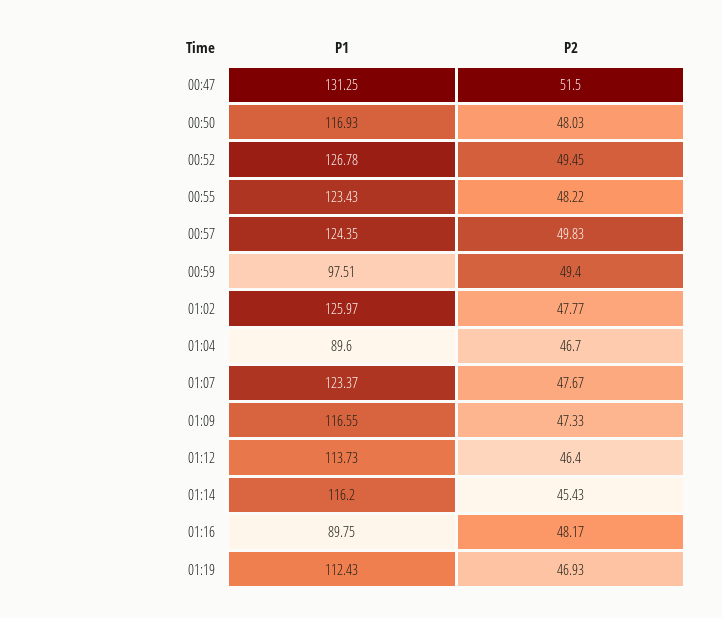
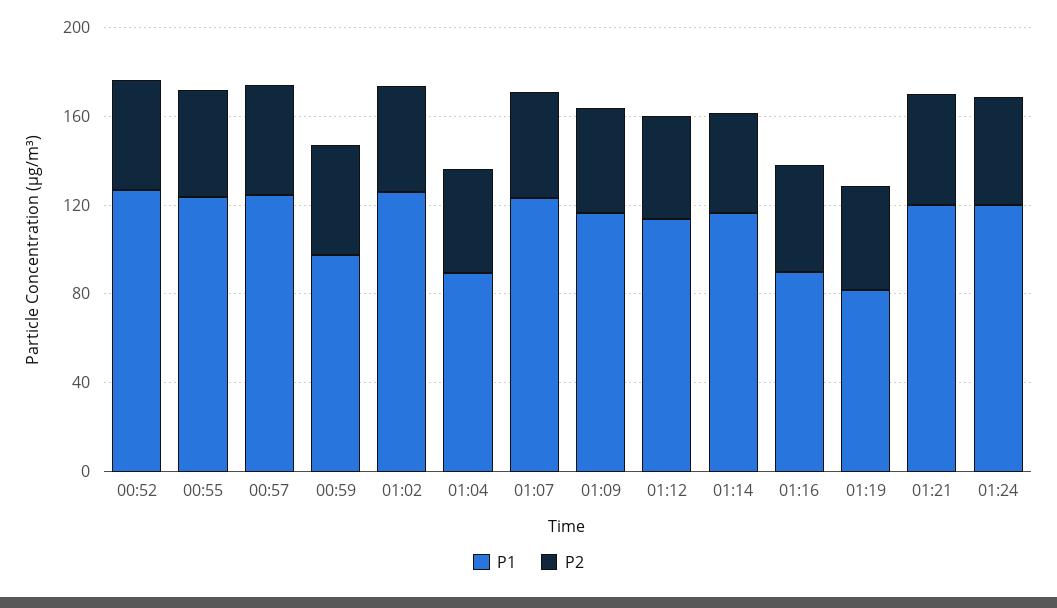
P1, 00:47: 131.25 -> none
P2, 00:47: 51.5 -> none
P1, 00:50: 116.93 -> none
P2, 00:50: 48.03 -> none
P1, 01:19: 112.43 -> 80
P1, 01:21: none -> 120
P2, 01:21: none -> 50
P1, 01:24: none -> 120
P2, 01:24: none -> 50

